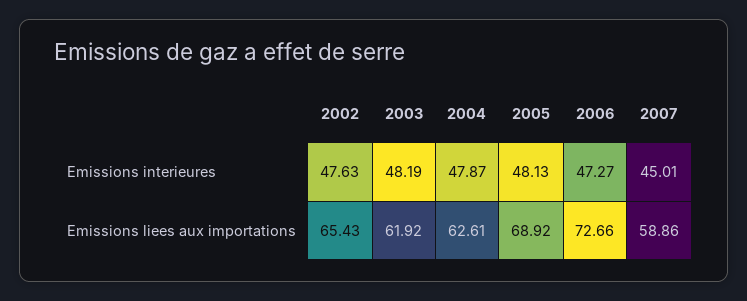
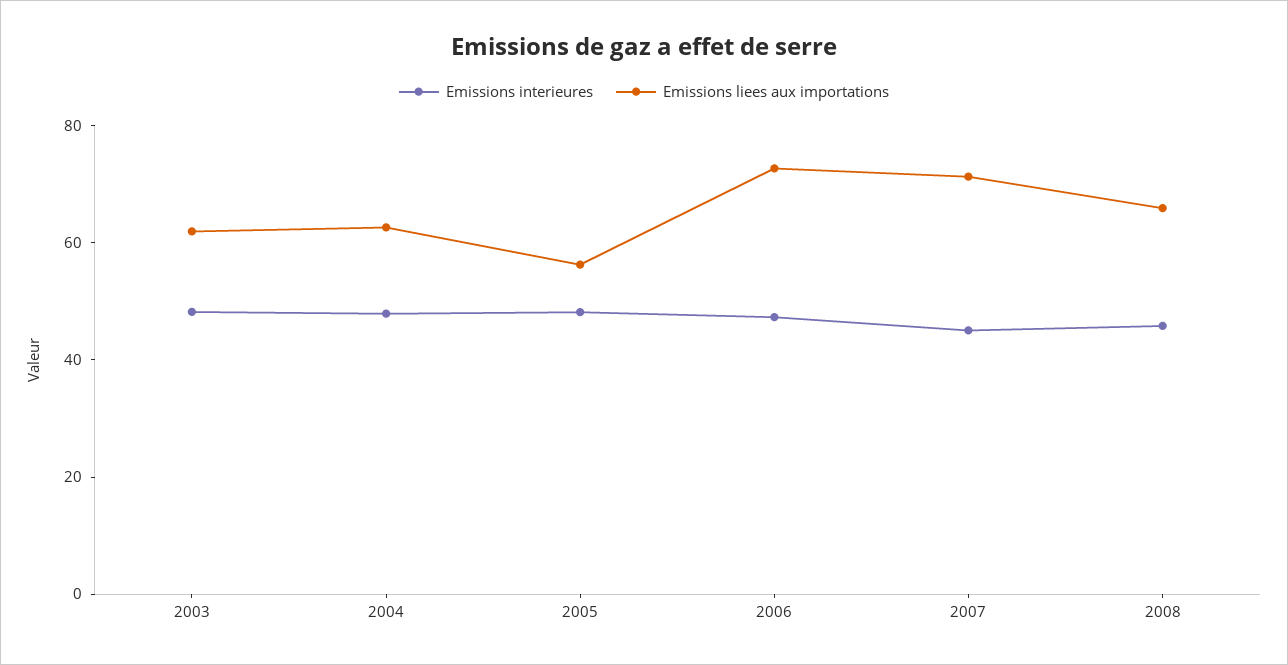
Emissions interieures, 2002: 47.63 -> none
Emissions liees aux importations, 2002: 65.43 -> none
Emissions liees aux importations, 2005: 68.92 -> 55
Emissions liees aux importations, 2007: 58.86 -> 70
Emissions interieures, 2008: none -> 45
Emissions liees aux importations, 2008: none -> 65

